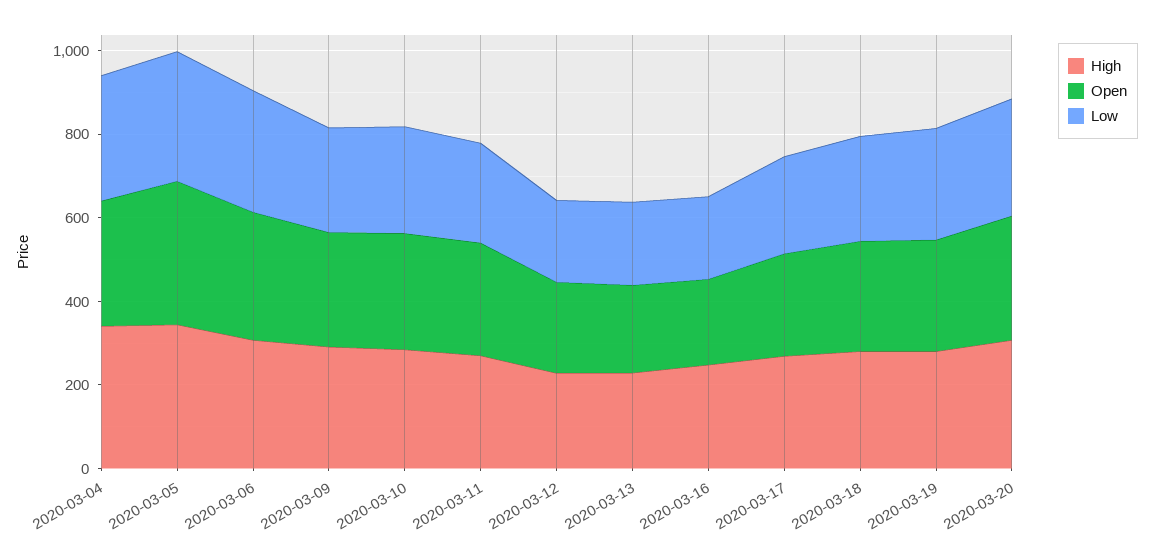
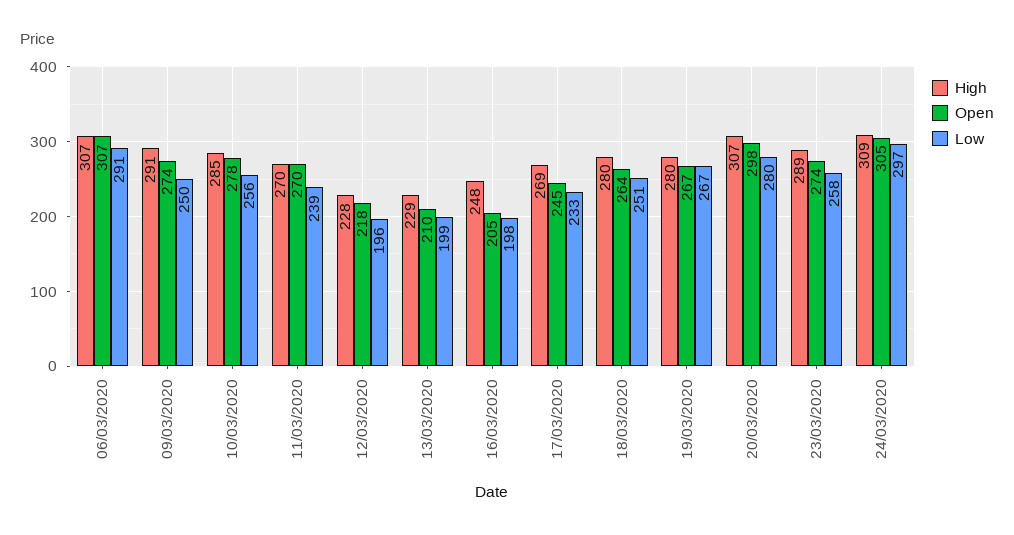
High, 2020-03-04: 350 -> none
Open, 2020-03-04: 300 -> none
Low, 2020-03-04: 300 -> none
High, 2020-03-05: 350 -> none
Open, 2020-03-05: 350 -> none
Low, 2020-03-05: 300 -> none
High, 23/03/2020: none -> 289
Open, 23/03/2020: none -> 274
Low, 23/03/2020: none -> 258
High, 24/03/2020: none -> 309
Open, 24/03/2020: none -> 305
Low, 24/03/2020: none -> 297

